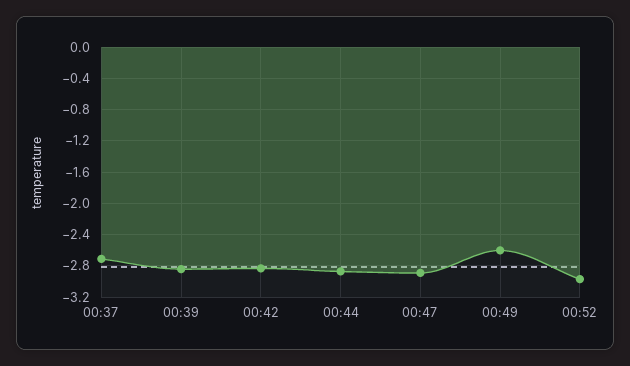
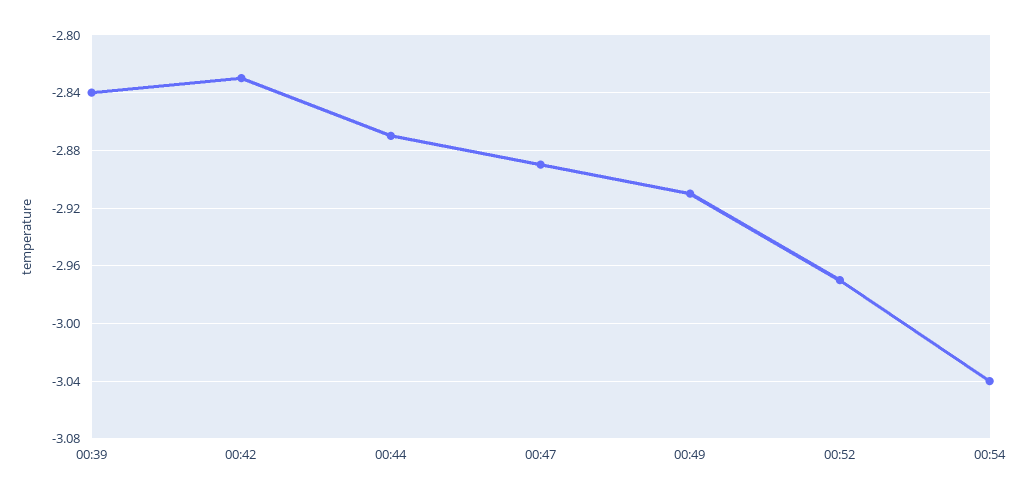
00:37: -2.7 -> none
00:49: -2.6 -> -2.91
00:54: none -> -3.04

